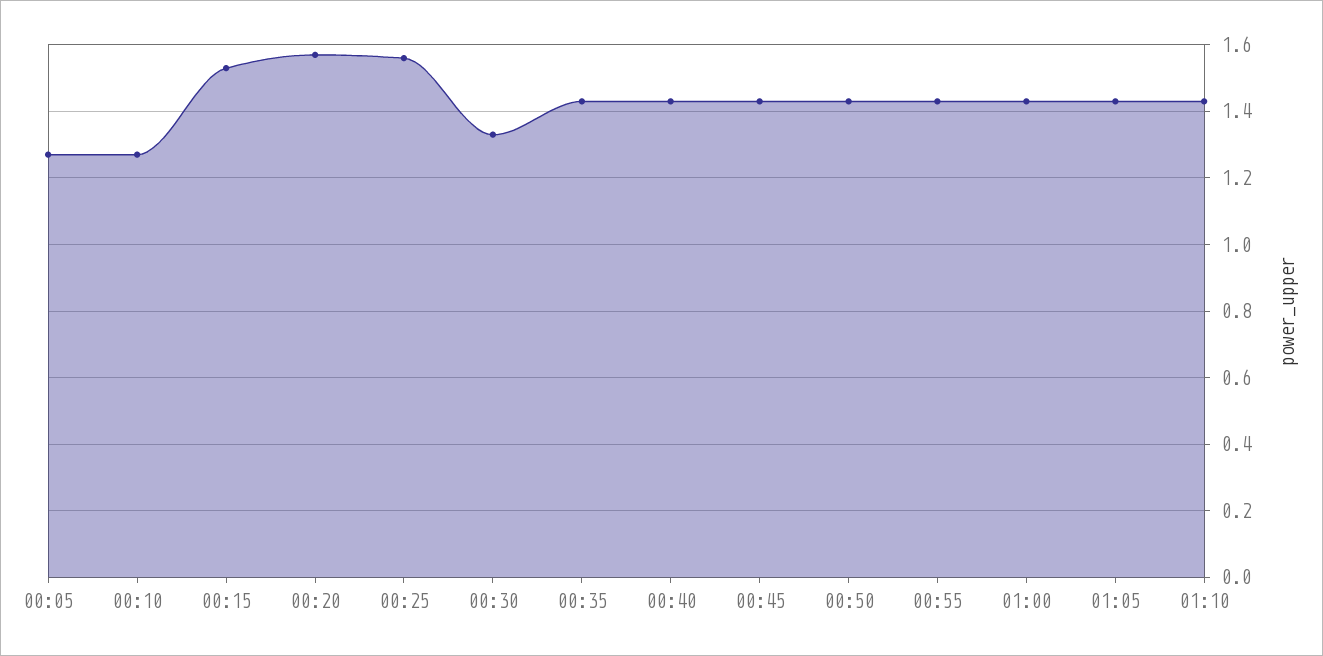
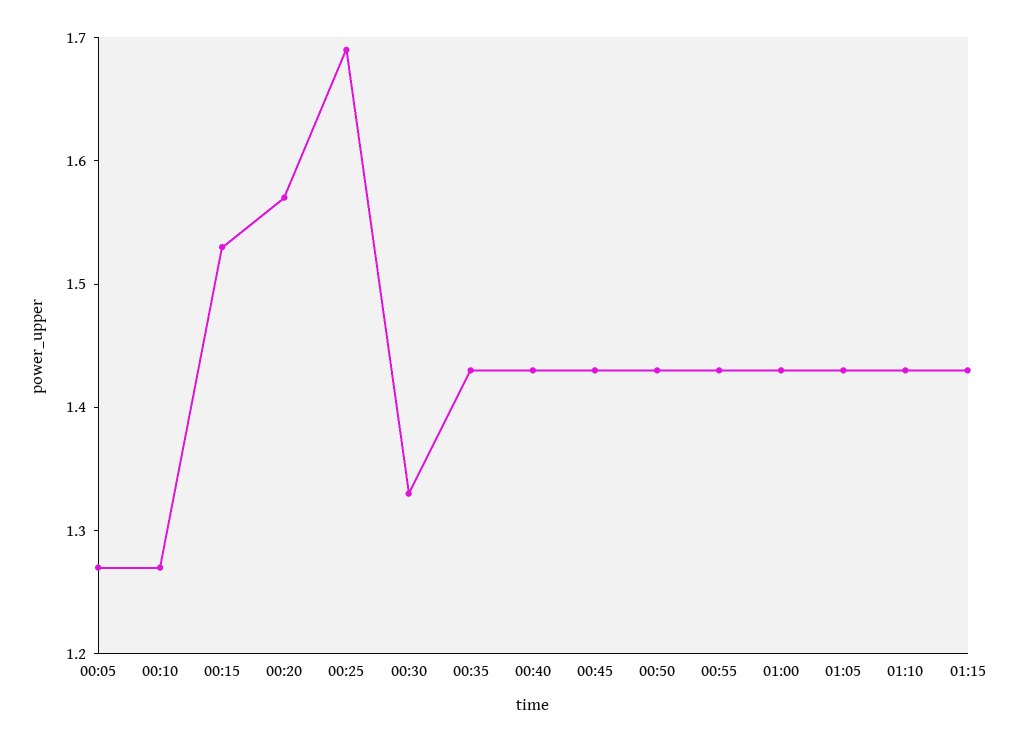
00:25: 1.55 -> 1.69
01:15: none -> 1.43

